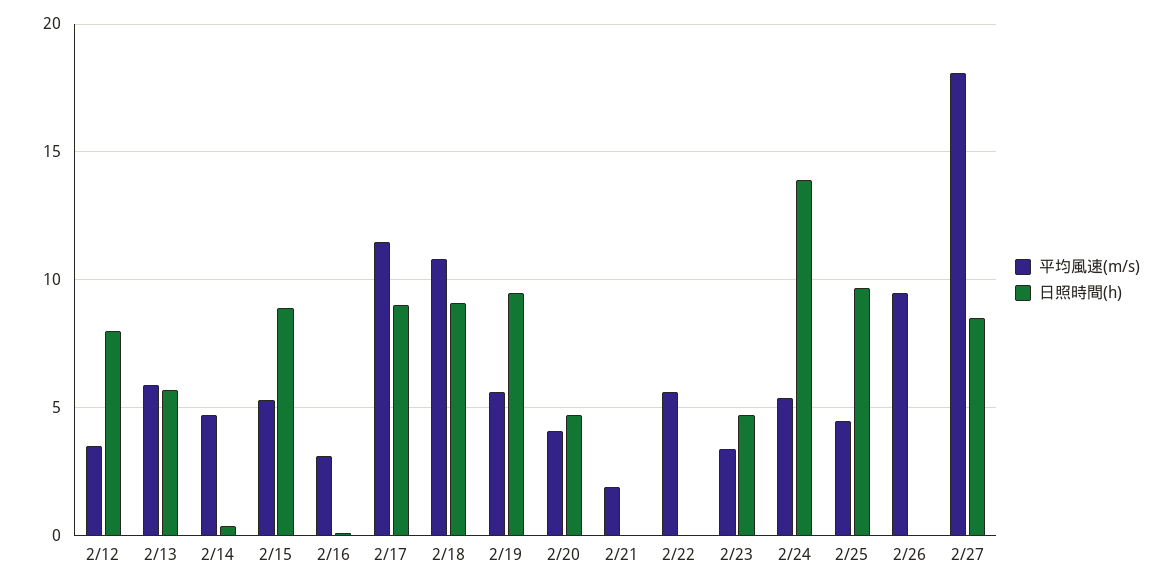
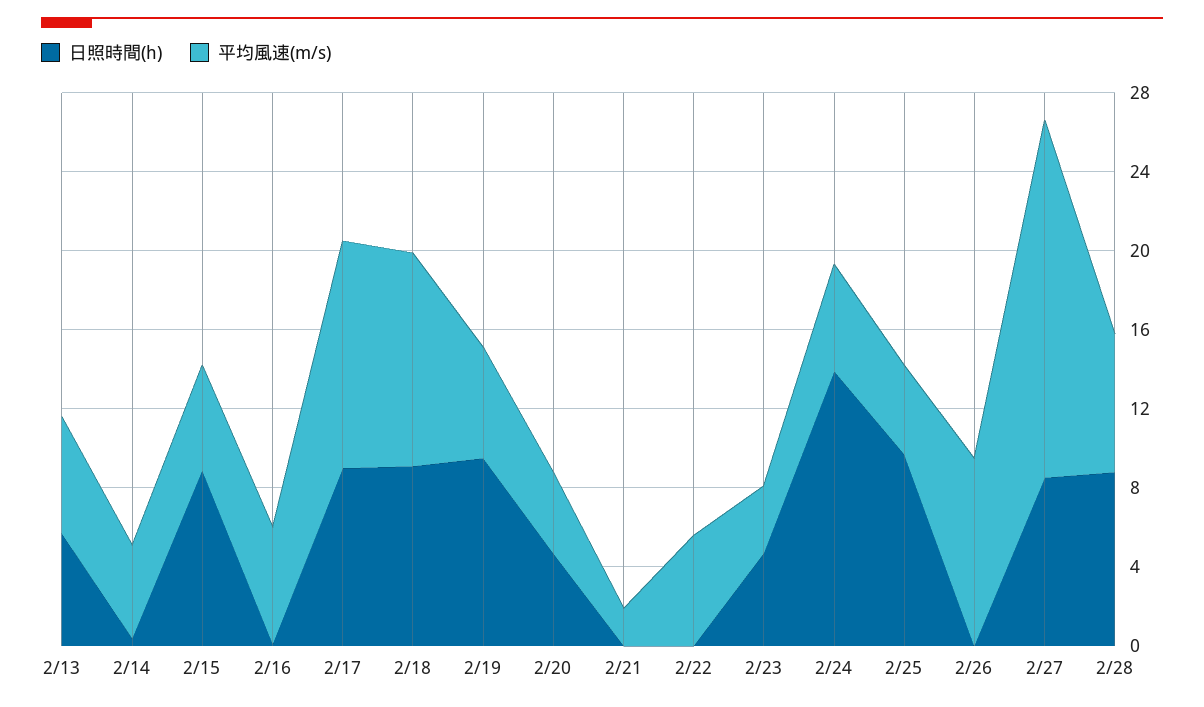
平均風速(m/s), 2/12: 3.5 -> none
日照時間(h), 2/12: 8 -> none
平均風速(m/s), 2/16: 3 -> 6
日照時間(h), 2/28: none -> 9
平均風速(m/s), 2/28: none -> 7

